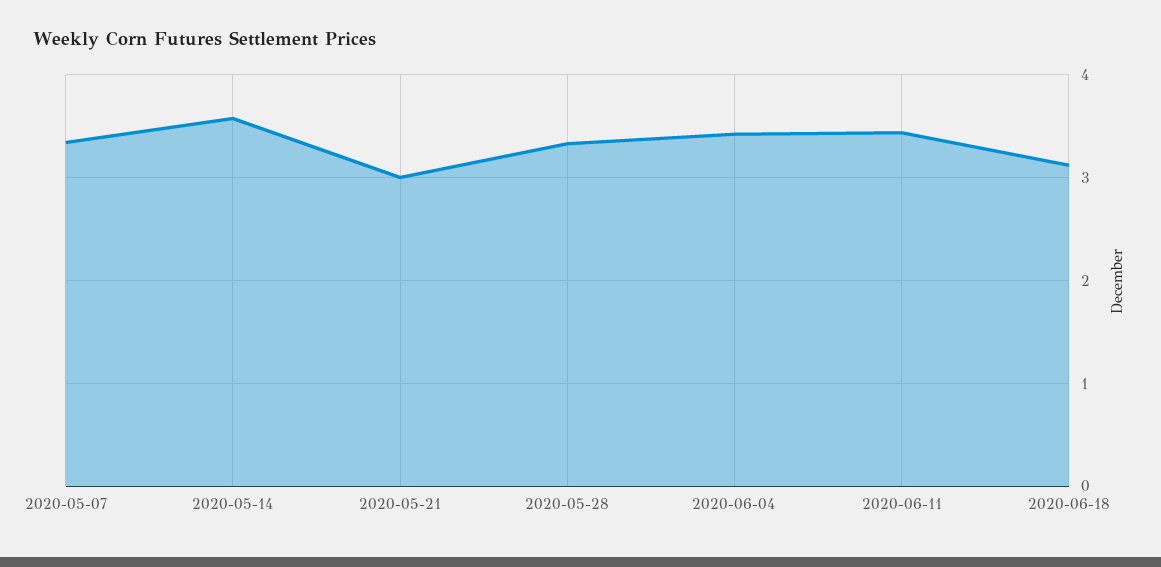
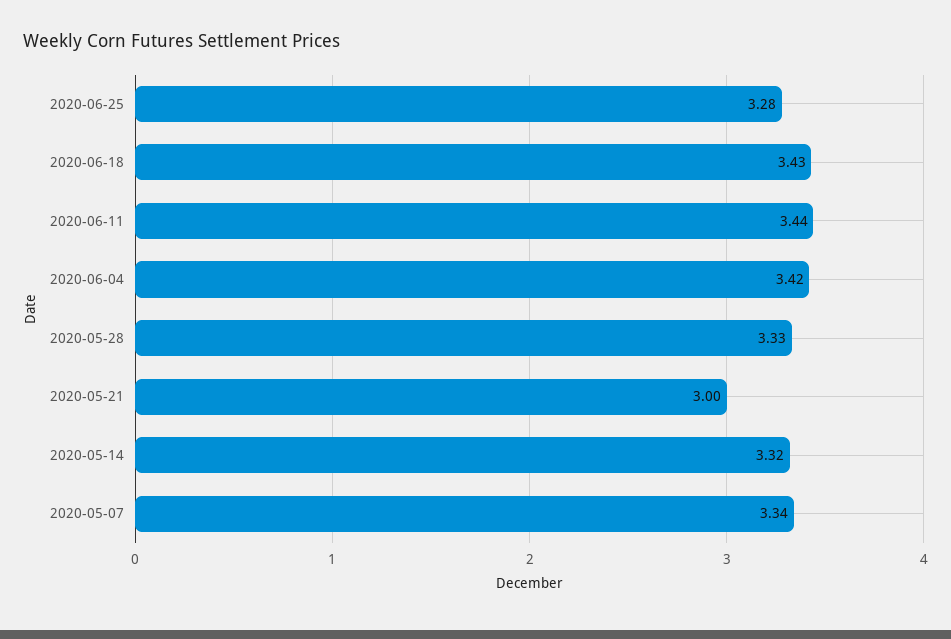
2020-05-14: 3.6 -> 3.32
2020-06-18: 3.1 -> 3.43
2020-06-25: none -> 3.28

